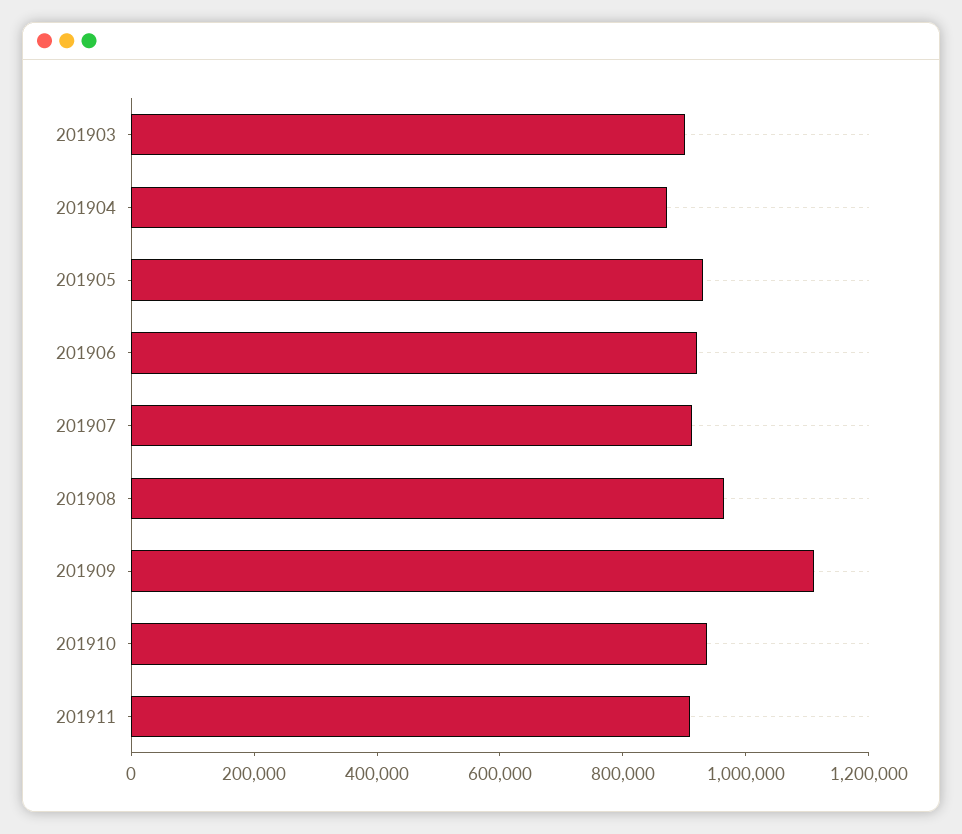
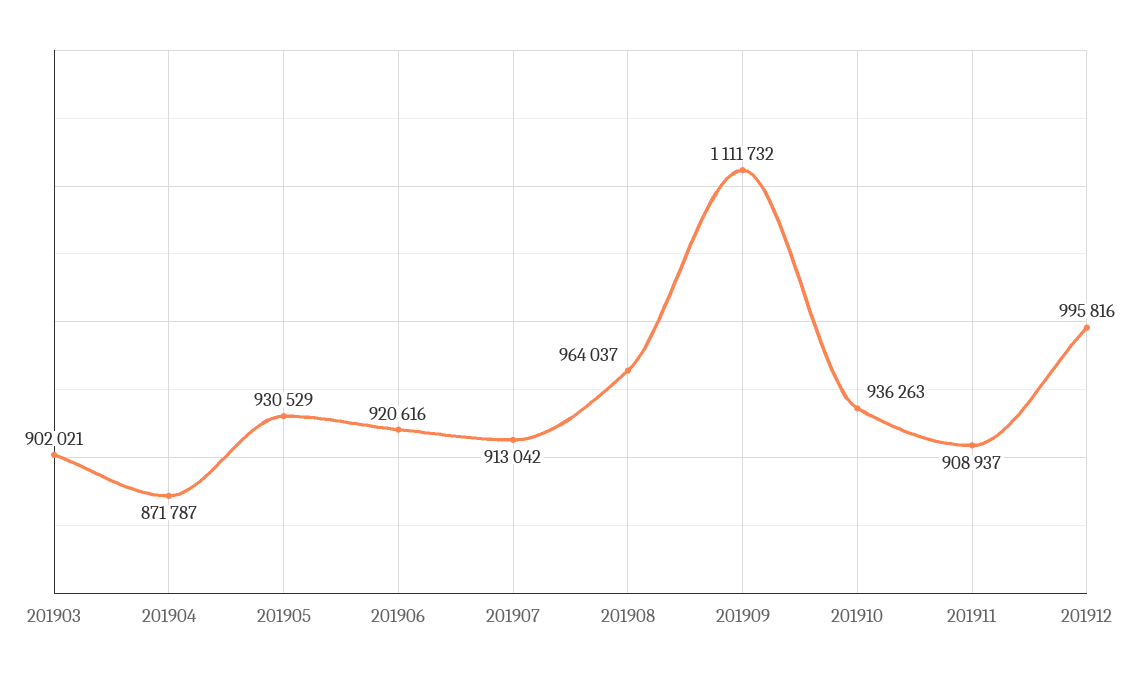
201912: none -> 995816

